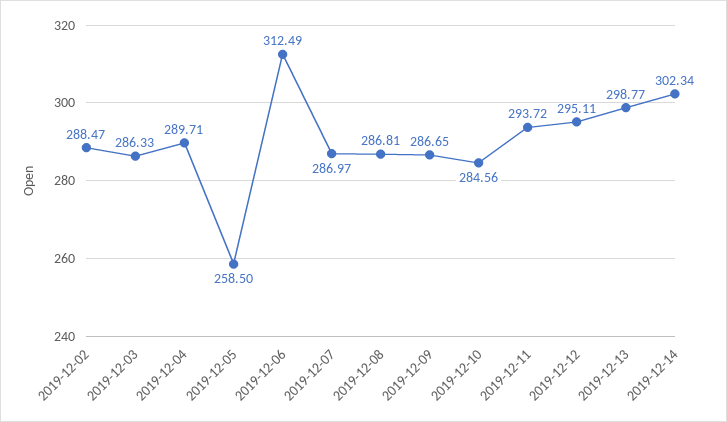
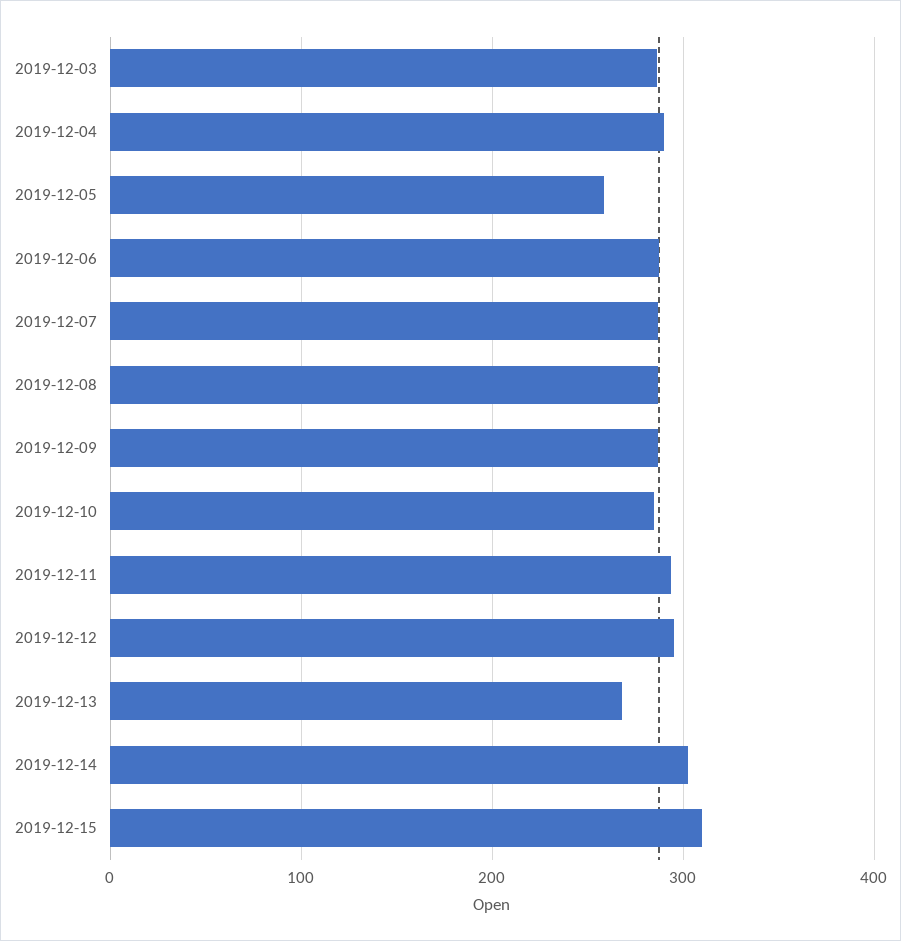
2019-12-02: 288.47 -> none
2019-12-06: 312.49 -> 290
2019-12-13: 298.77 -> 270
2019-12-15: none -> 310

